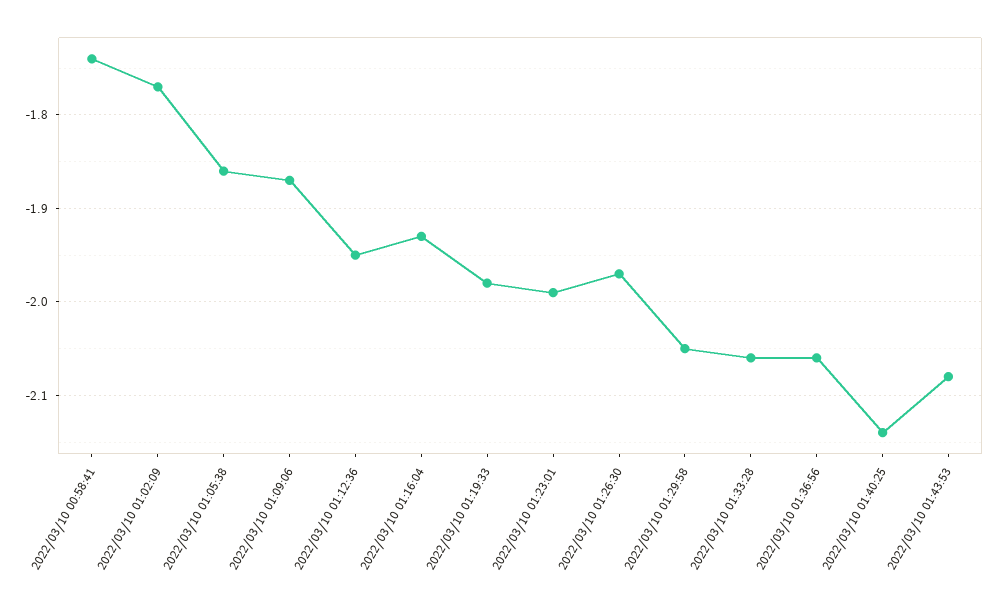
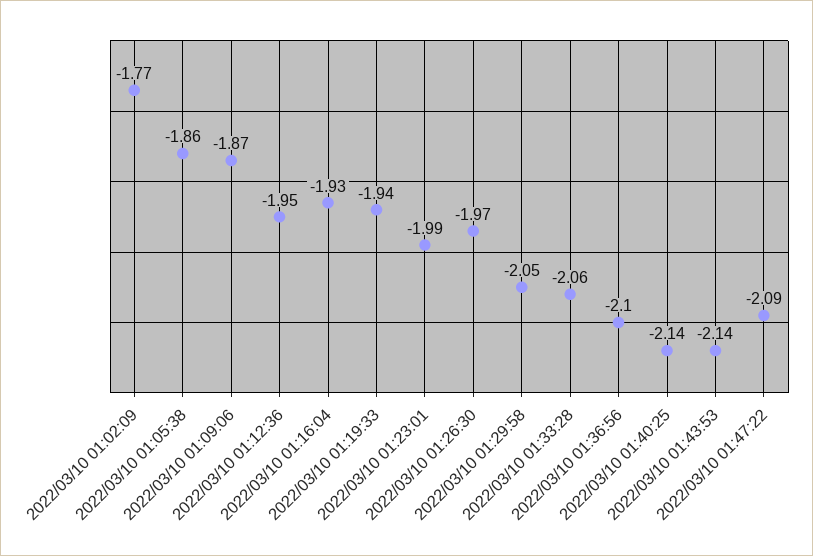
2022/03/10 00:58:41: -1.74 -> none
2022/03/10 01:19:33: -1.98 -> -1.94
2022/03/10 01:36:56: -2.06 -> -2.1
2022/03/10 01:43:53: -2.08 -> -2.14
2022/03/10 01:47:22: none -> -2.09

